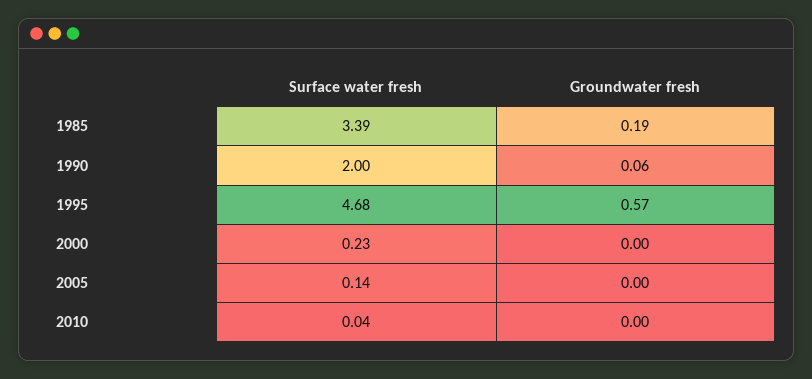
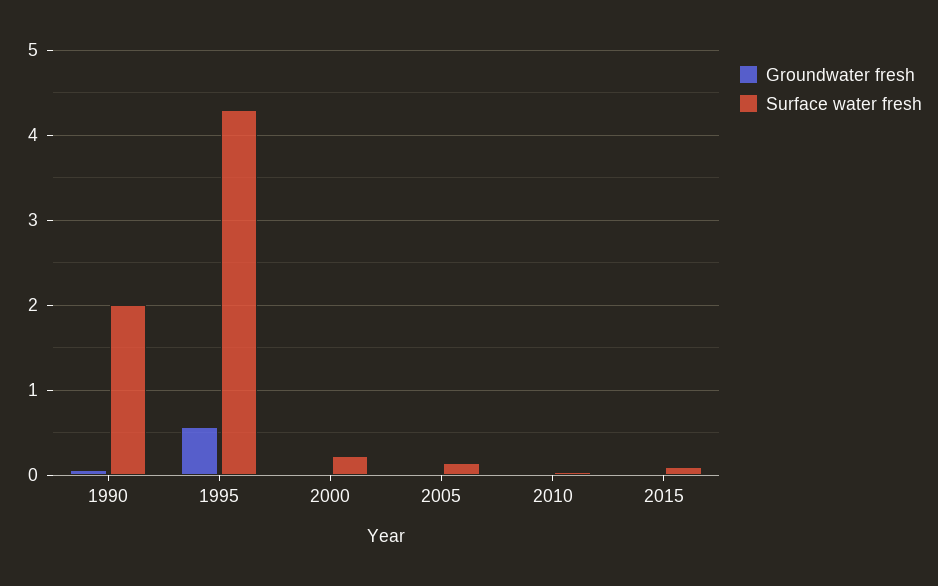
Surface water fresh, 1985: 3.39 -> none
Groundwater fresh, 1985: 0.19 -> none
Surface water fresh, 1995: 4.68 -> 4.3
Groundwater fresh, 2015: none -> 0
Surface water fresh, 2015: none -> 0.1

